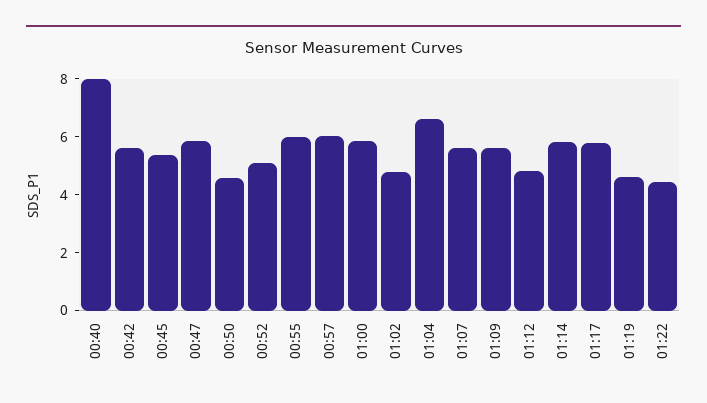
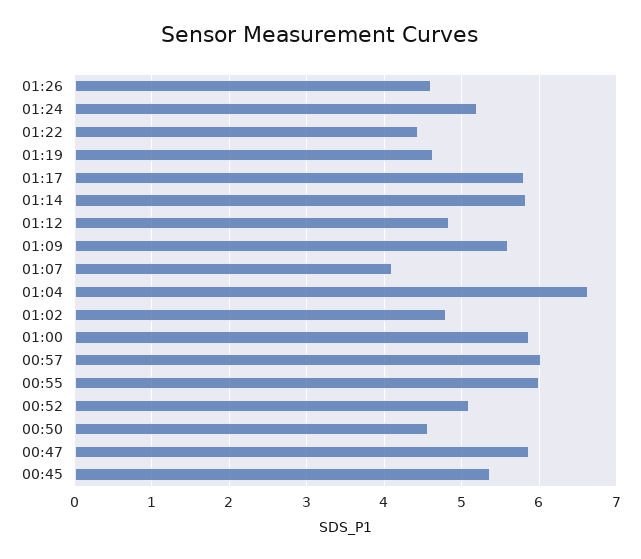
00:40: 8 -> none
00:42: 5.5 -> none
01:07: 5.5 -> 4.1
01:26: none -> 4.6
01:24: none -> 5.2

